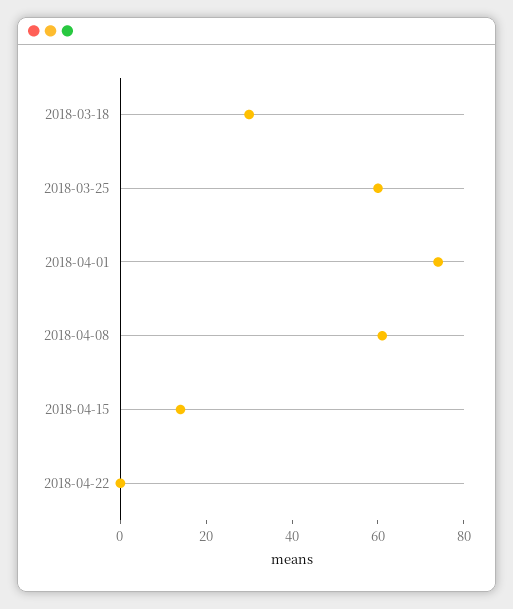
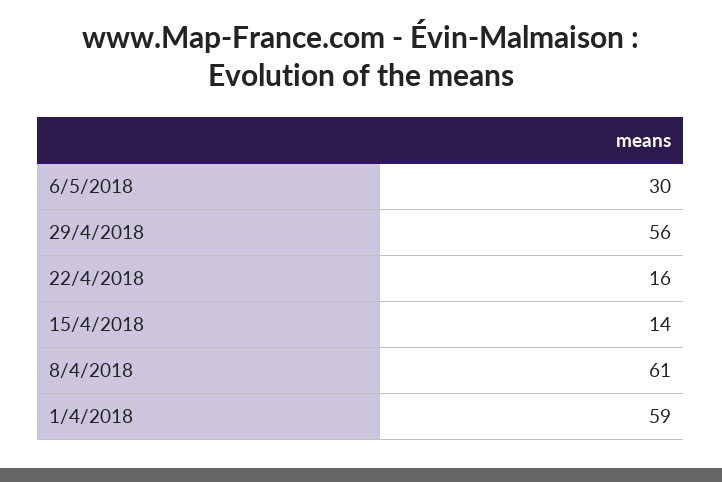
2018-03-18: 30 -> none
2018-03-25: 60 -> none
2018-04-01: 75 -> 59
2018-04-22: 0 -> 16
6/5/2018: none -> 30
29/4/2018: none -> 56

